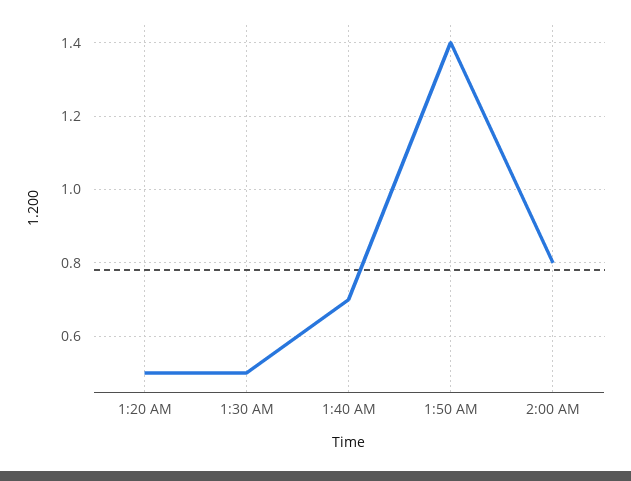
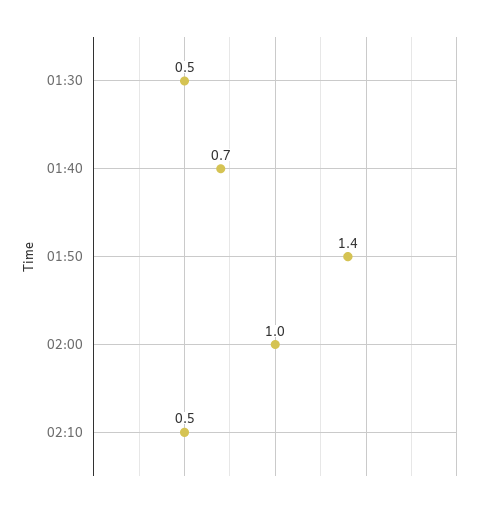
1:20 AM: 0.5 -> none
2:00 AM: 0.8 -> 1
02:10: none -> 0.5

